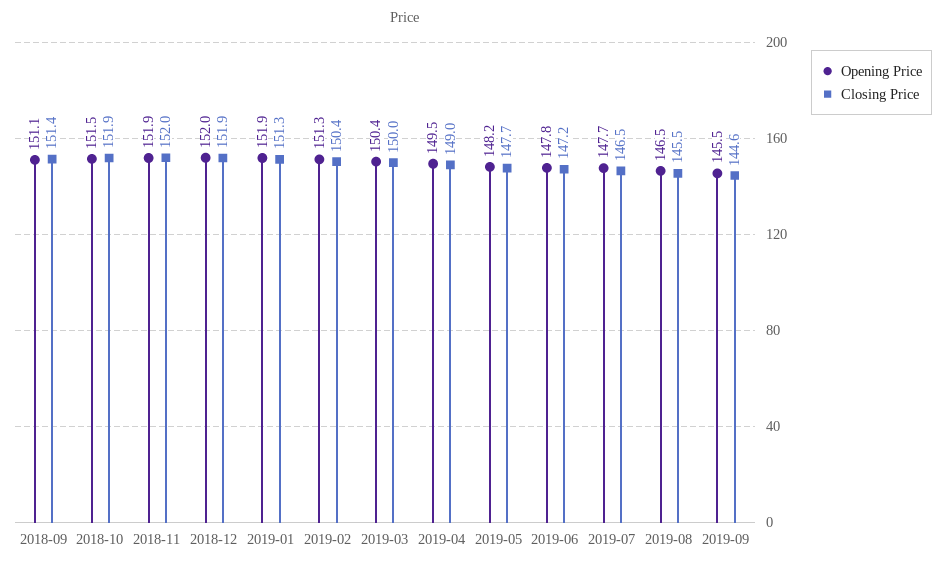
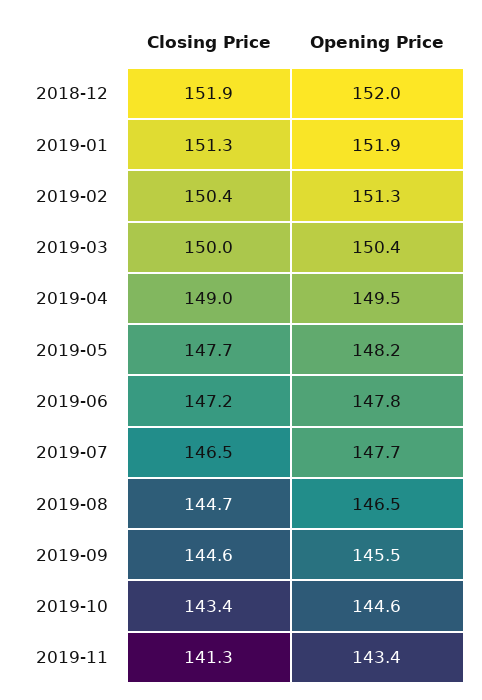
Opening Price, 2018-09: 151.1 -> none
Closing Price, 2018-09: 151.4 -> none
Opening Price, 2018-10: 151.5 -> none
Closing Price, 2018-10: 151.9 -> none
Opening Price, 2018-11: 151.9 -> none
Closing Price, 2018-11: 152 -> none
Closing Price, 2019-08: 145.5 -> 144.7
Closing Price, 2019-10: none -> 143.4
Opening Price, 2019-10: none -> 144.6
Closing Price, 2019-11: none -> 141.3
Opening Price, 2019-11: none -> 143.4

